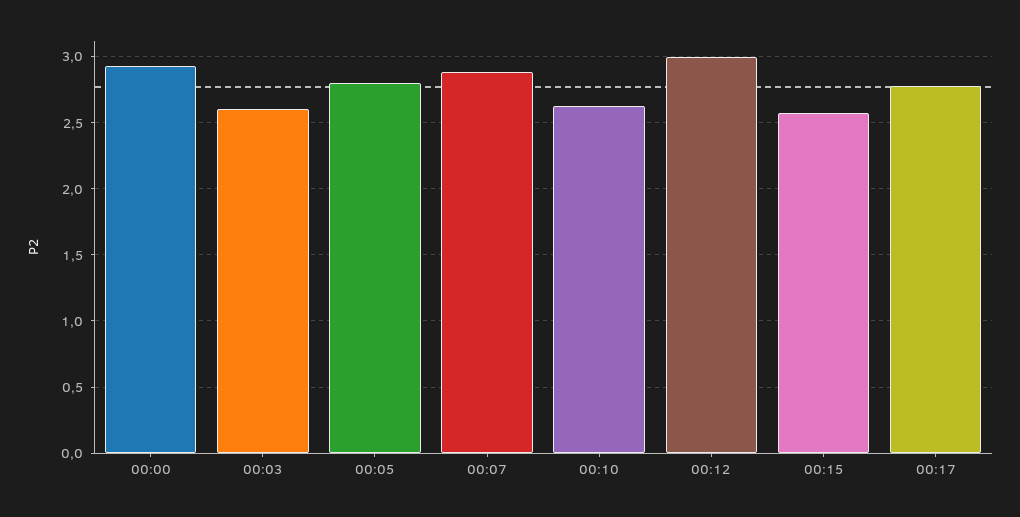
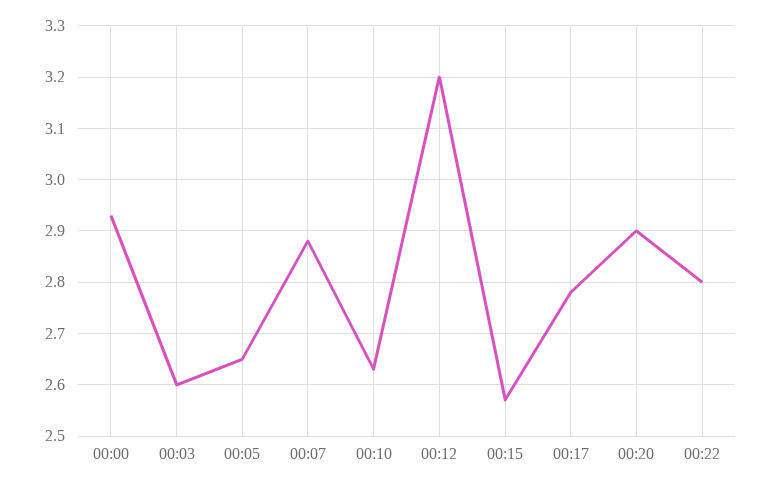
00:05: 2.8 -> 2.65
00:12: 3 -> 3.2
00:20: none -> 2.9
00:22: none -> 2.8

